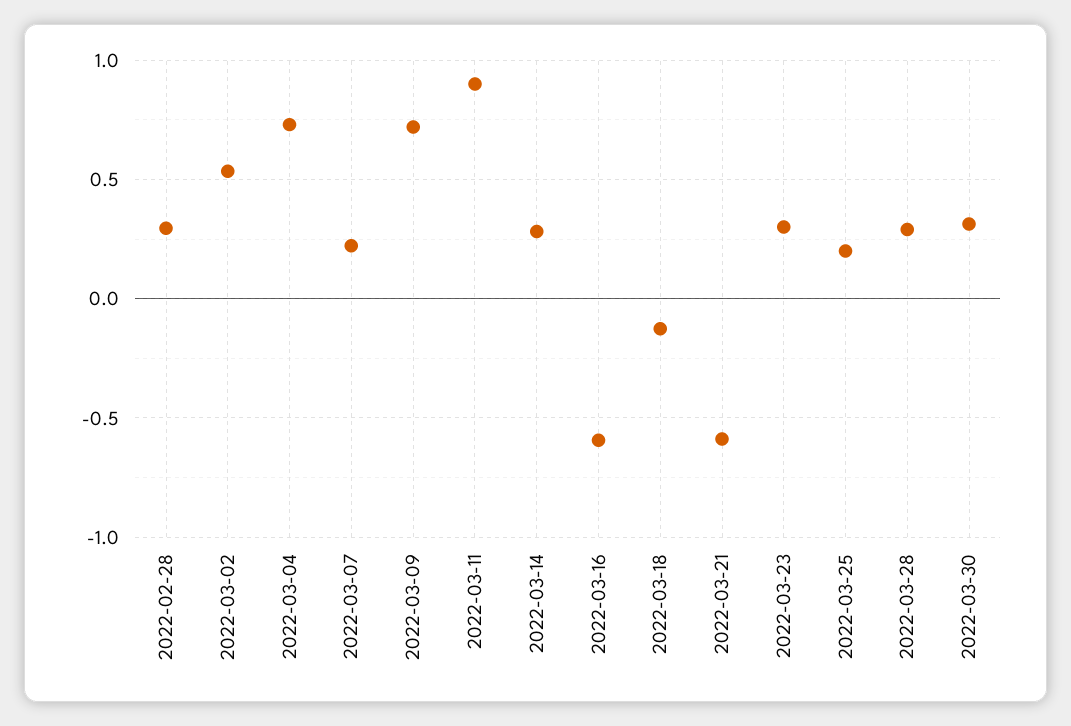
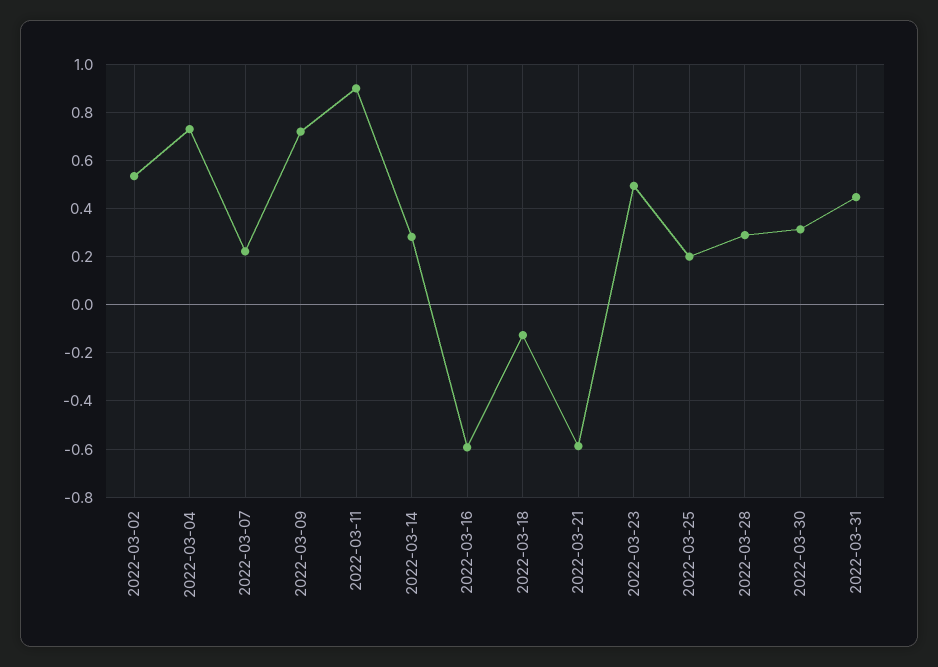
2022-02-28: 0.3 -> none
2022-03-23: 0.3 -> 0.5
2022-03-31: none -> 0.45

